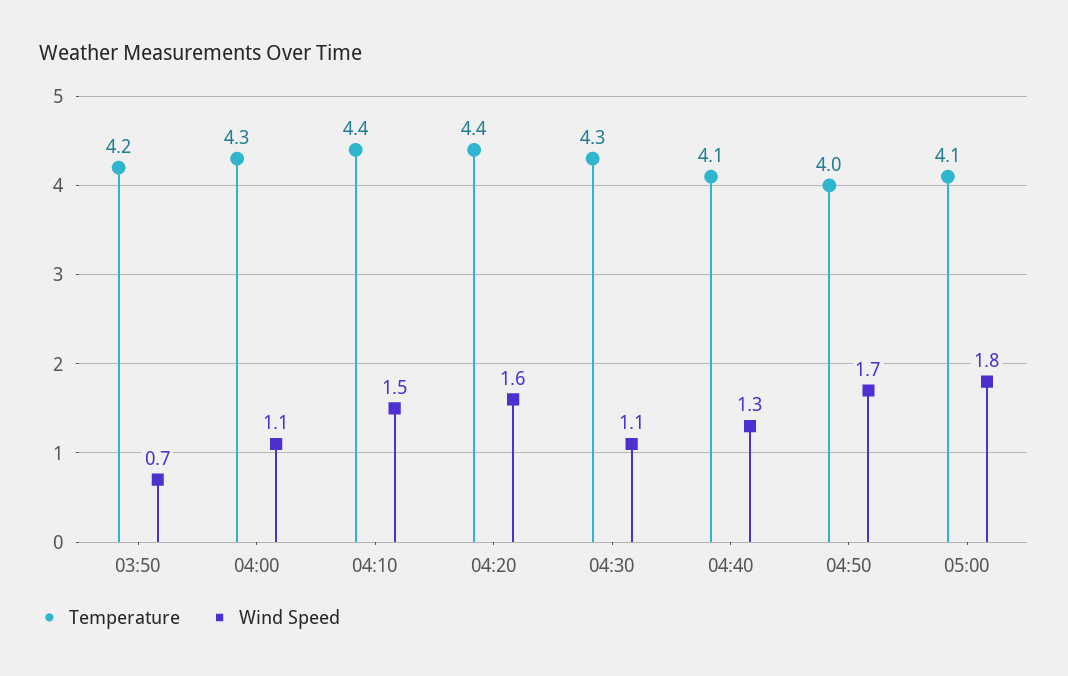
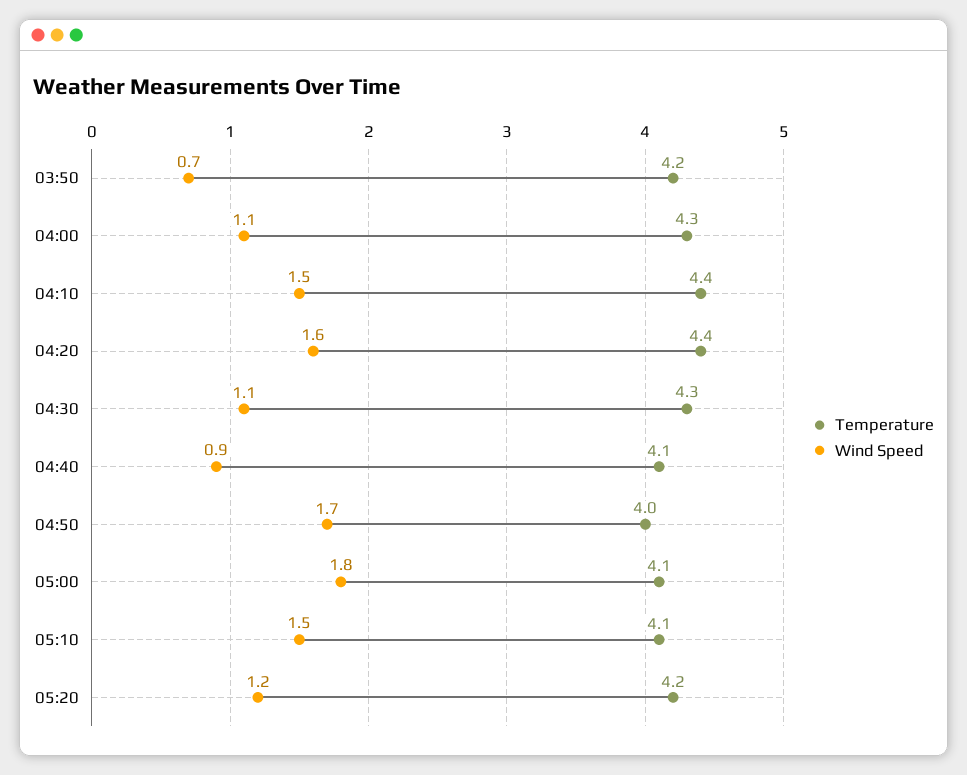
Wind Speed, 04:40: 1.3 -> 0.9
Temperature, 05:10: none -> 4.1
Wind Speed, 05:10: none -> 1.5
Temperature, 05:20: none -> 4.2
Wind Speed, 05:20: none -> 1.2

